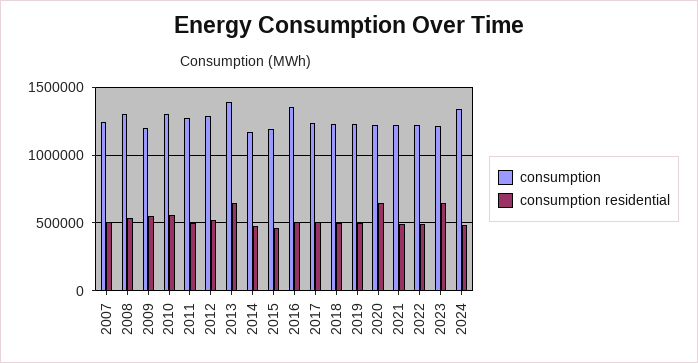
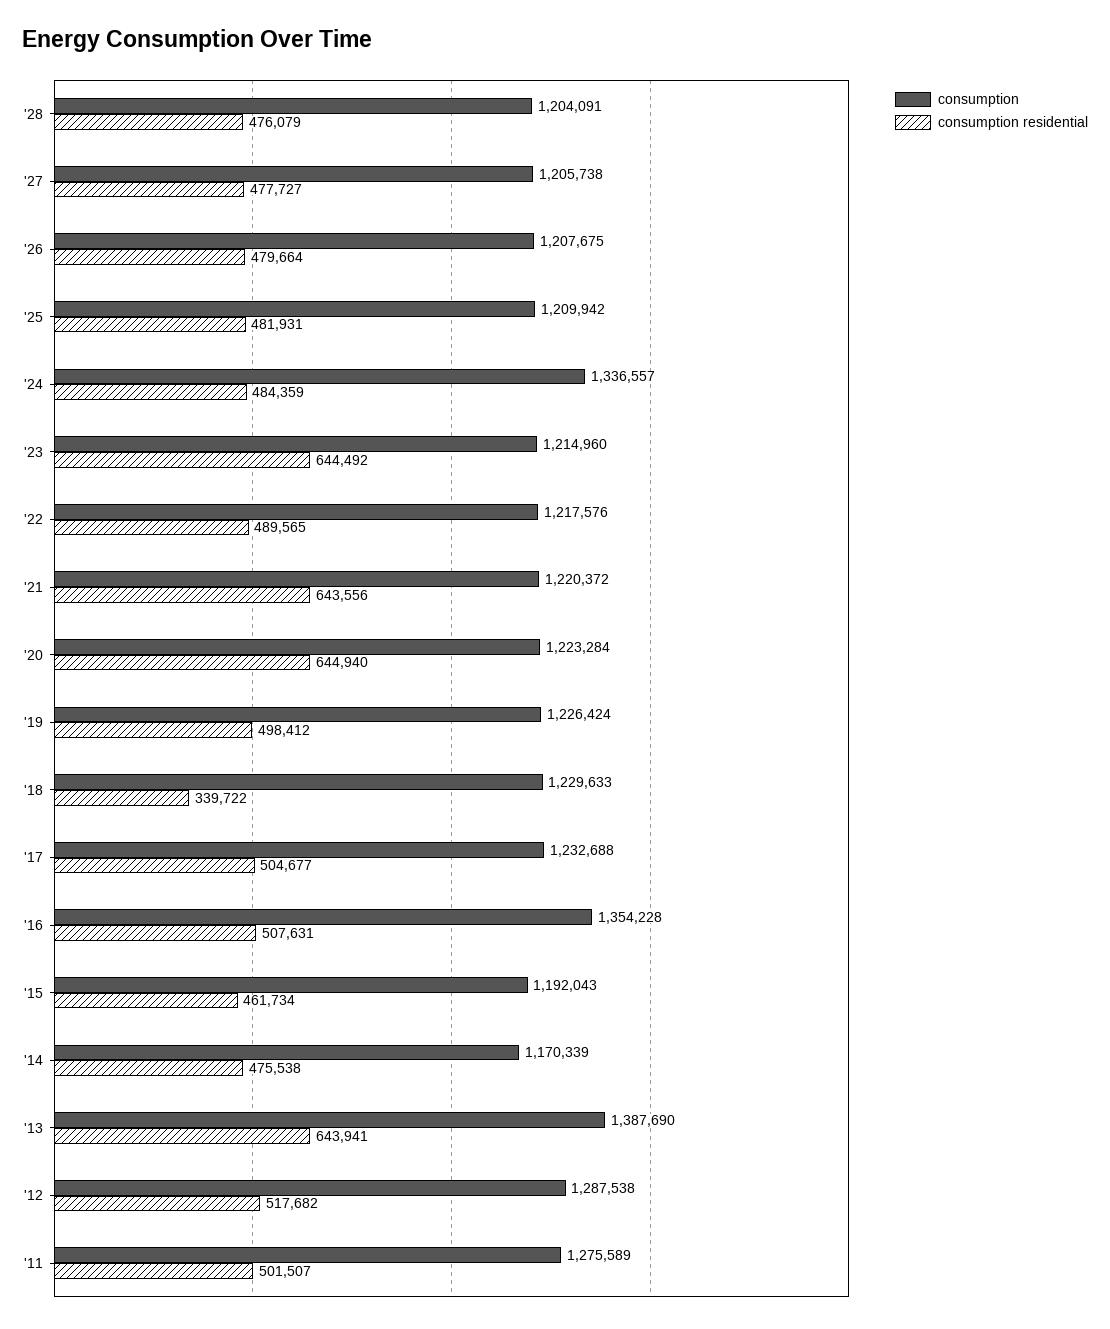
consumption, 2007: 1250000 -> none
consumption residential, 2007: 500000 -> none
consumption, 2008: 1300000 -> none
consumption residential, 2008: 550000 -> none
consumption, 2009: 1200000 -> none
consumption residential, 2009: 550000 -> none
consumption, 2010: 1300000 -> none
consumption residential, 2010: 550000 -> none
consumption residential, 2018: 500000 -> 339722
consumption residential, 2021: 500000 -> 643556
consumption, '28: none -> 1204091
consumption residential, '28: none -> 476079
consumption, '27: none -> 1205738
consumption residential, '27: none -> 477727
consumption, '26: none -> 1207675
consumption residential, '26: none -> 479664
consumption, '25: none -> 1209942
consumption residential, '25: none -> 481931

